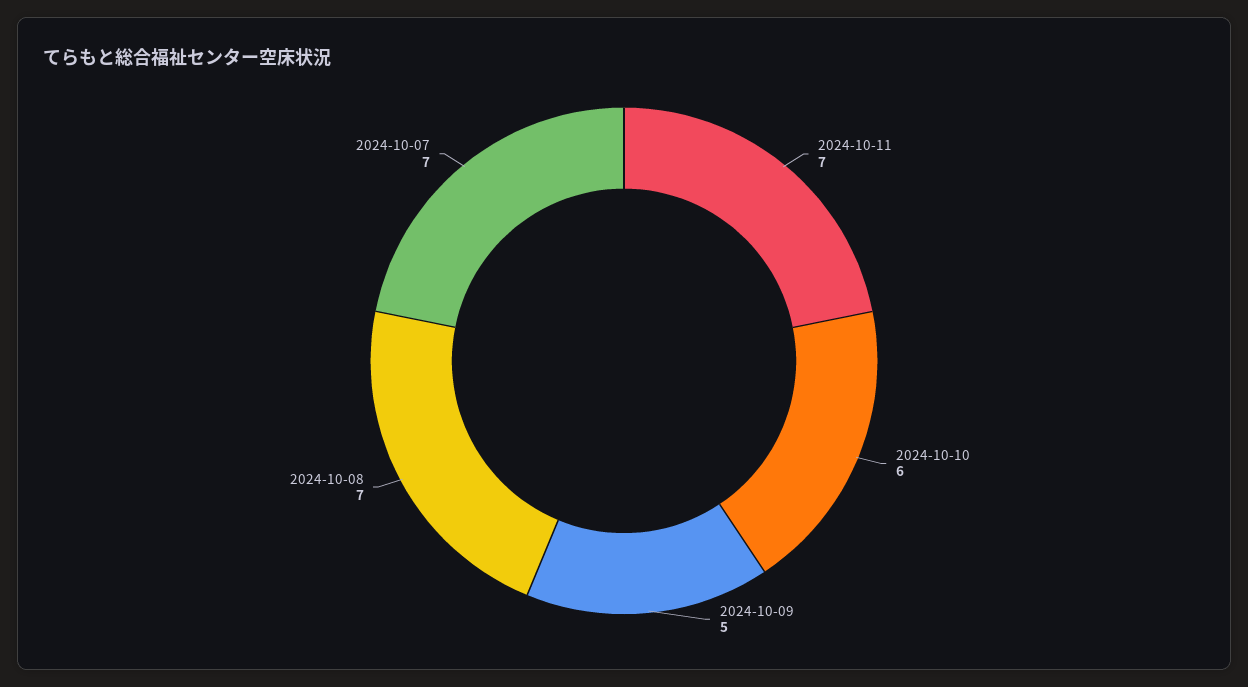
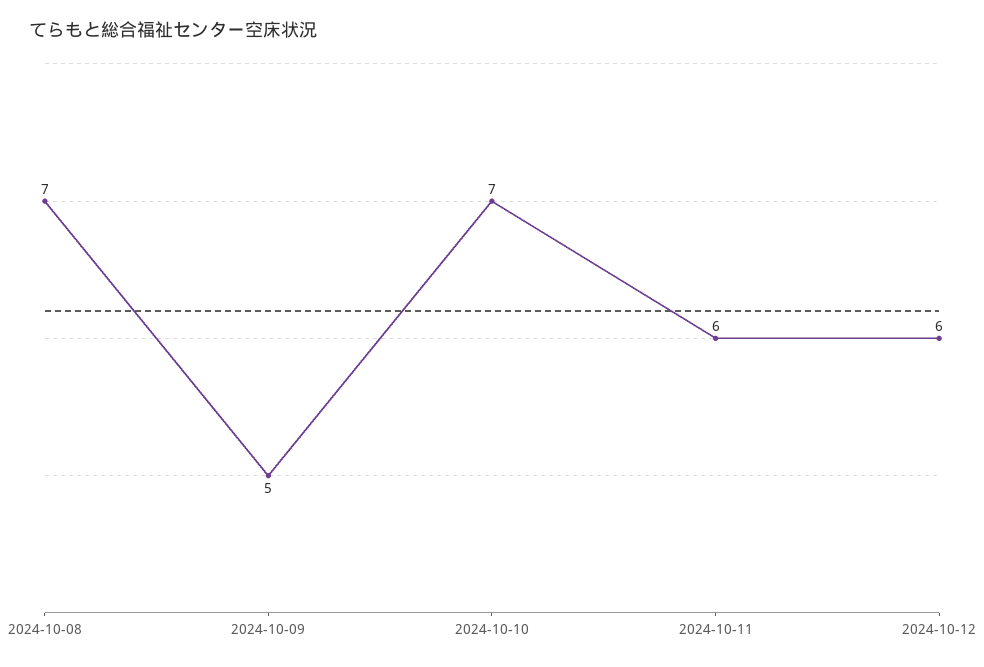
2024-10-11: 7 -> 6
2024-10-10: 6 -> 7
2024-10-07: 7 -> none
2024-10-12: none -> 6

